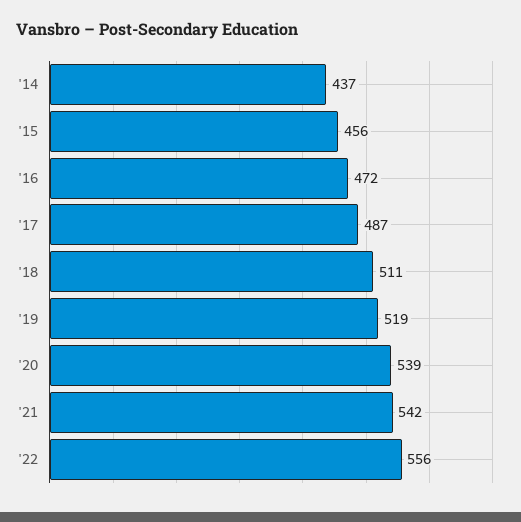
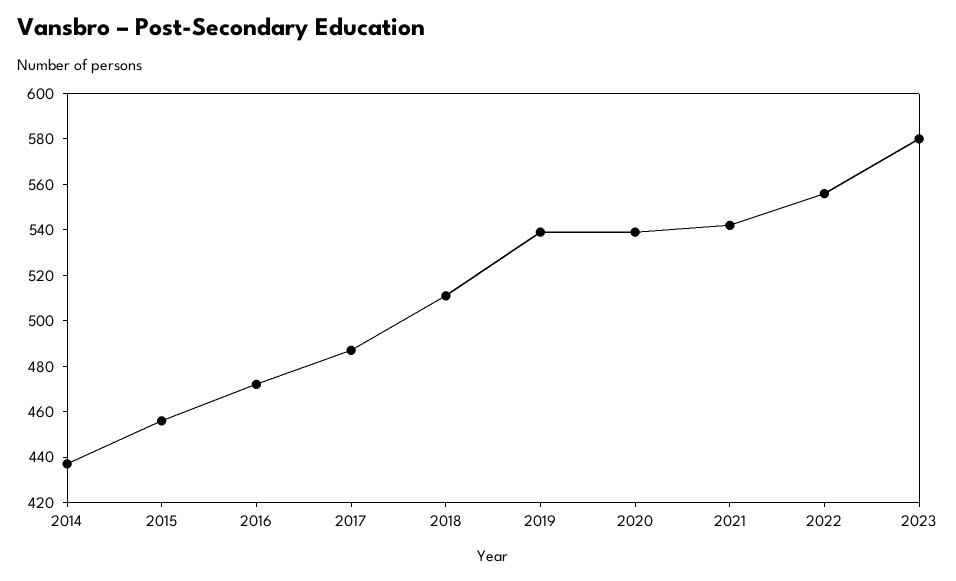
'19: 519 -> 540
2023: none -> 580

